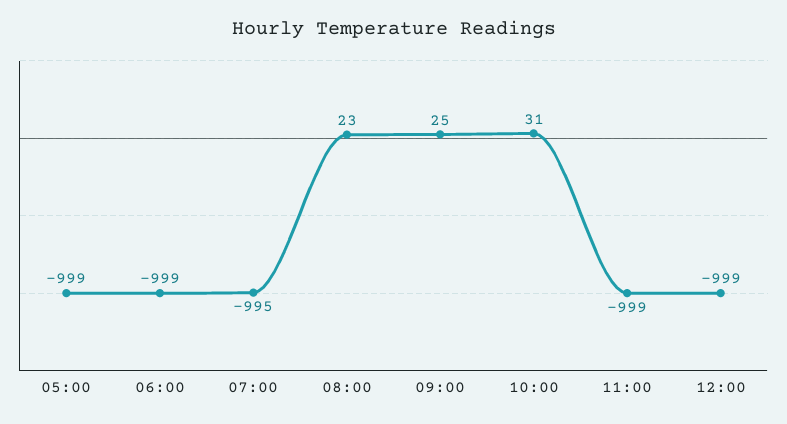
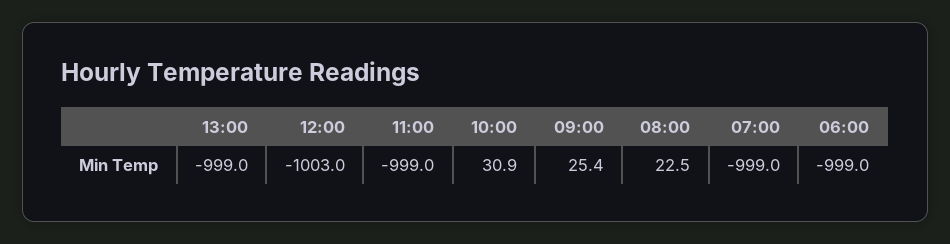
05:00: -999 -> none
07:00: -995 -> -999
12:00: -999 -> -1003
13:00: none -> -999

